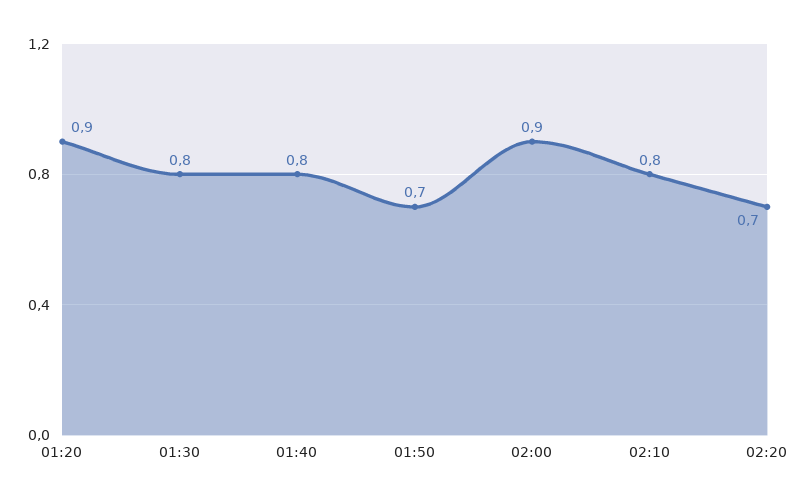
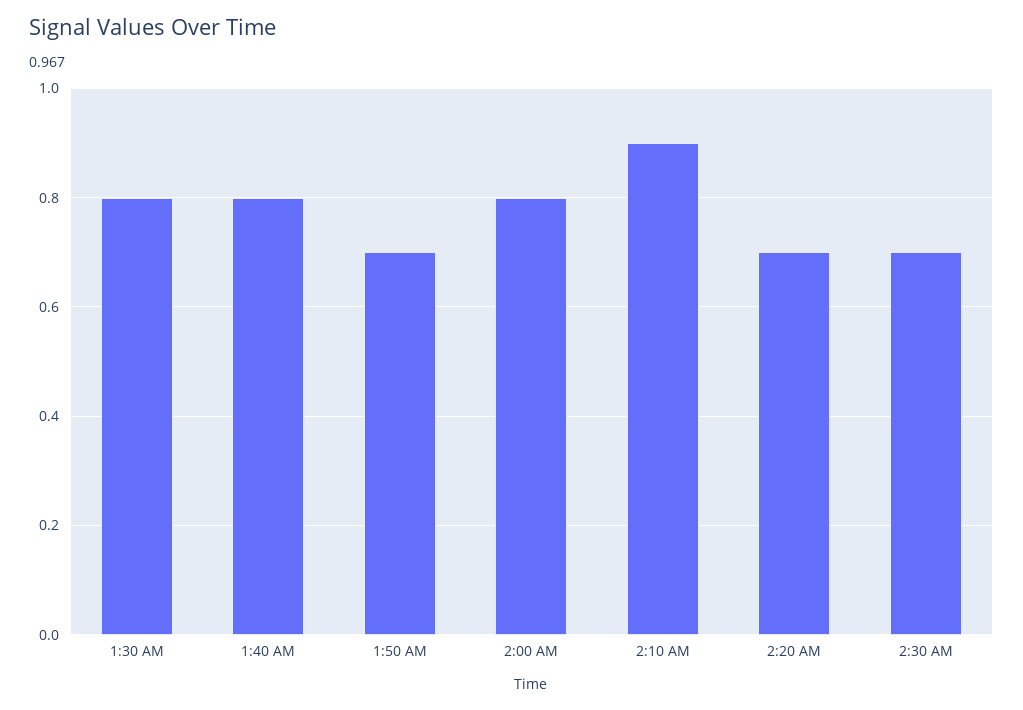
01:20: 0.9 -> none
02:00: 0.9 -> 0.8
02:10: 0.8 -> 0.9
2:30 AM: none -> 0.7

